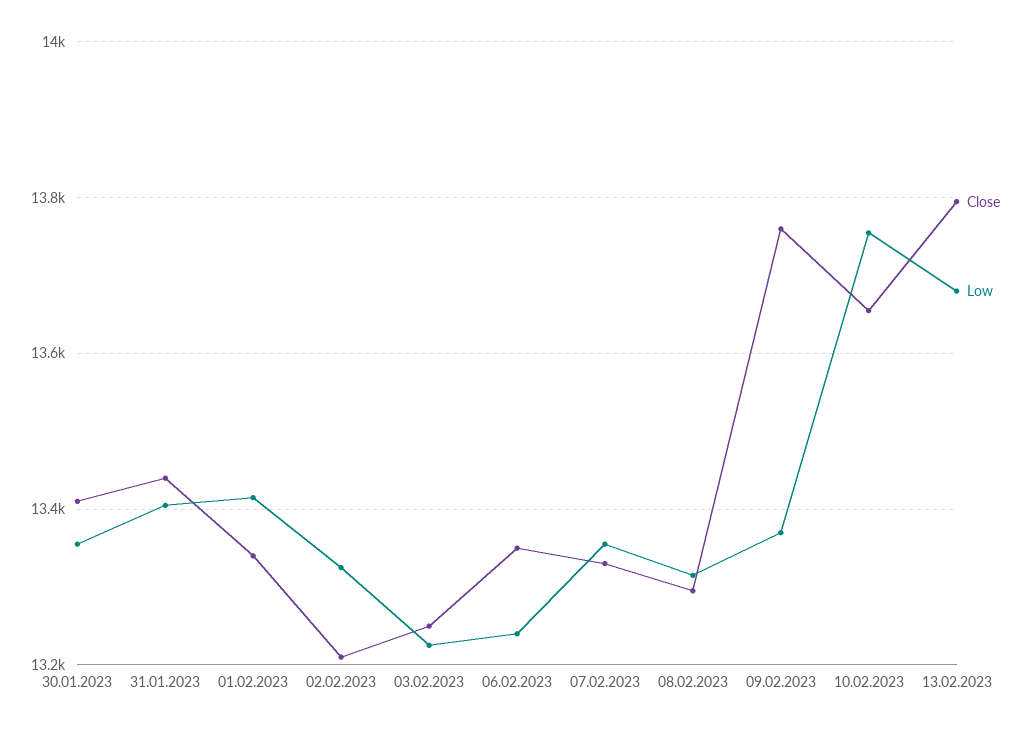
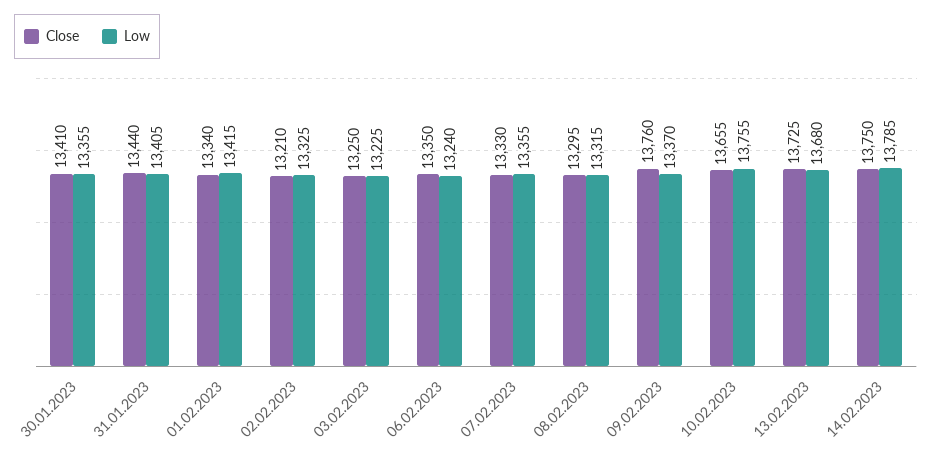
Close, 13.02.2023: 13800 -> 13725
Close, 14.02.2023: none -> 13750
Low, 14.02.2023: none -> 13785

